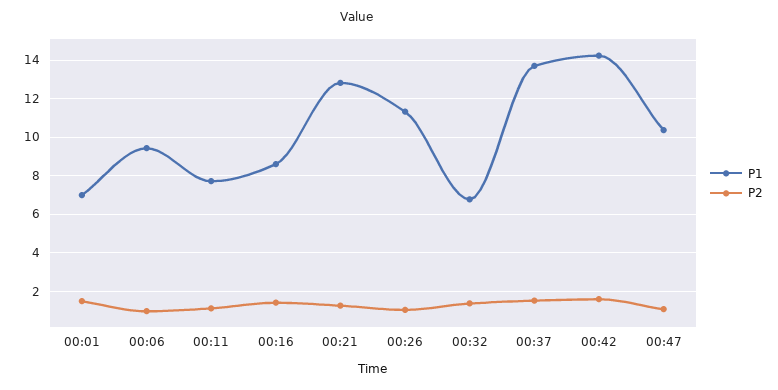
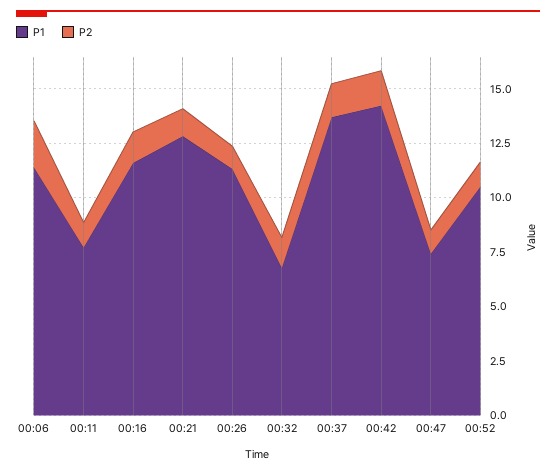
P1, 00:01: 7 -> none
P2, 00:01: 1.5 -> none
P1, 00:06: 9.5 -> 11.5
P2, 00:06: 1 -> 2
P1, 00:16: 8.5 -> 11.5
P1, 00:47: 10.5 -> 7.5
P1, 00:52: none -> 10.5
P2, 00:52: none -> 1

